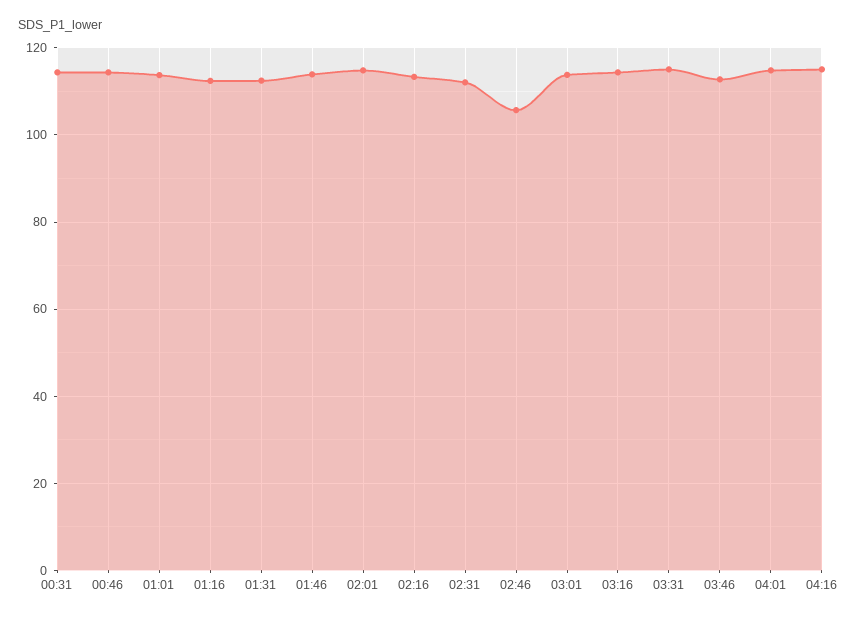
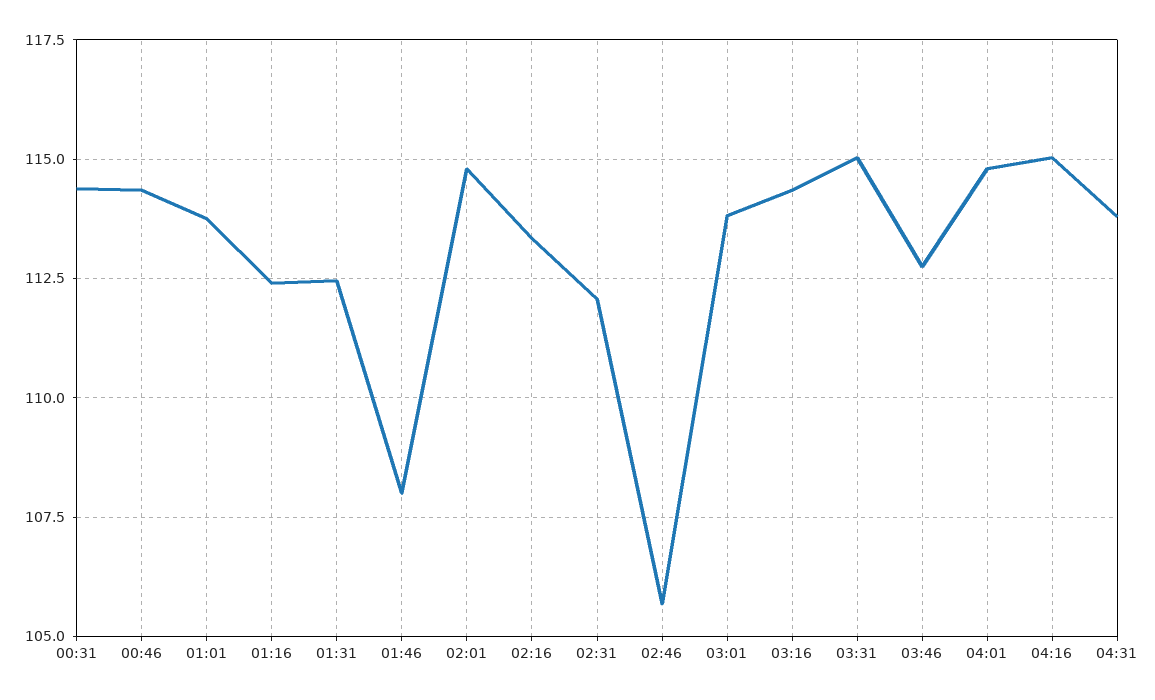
01:46: 114 -> 108
04:31: none -> 113.75

